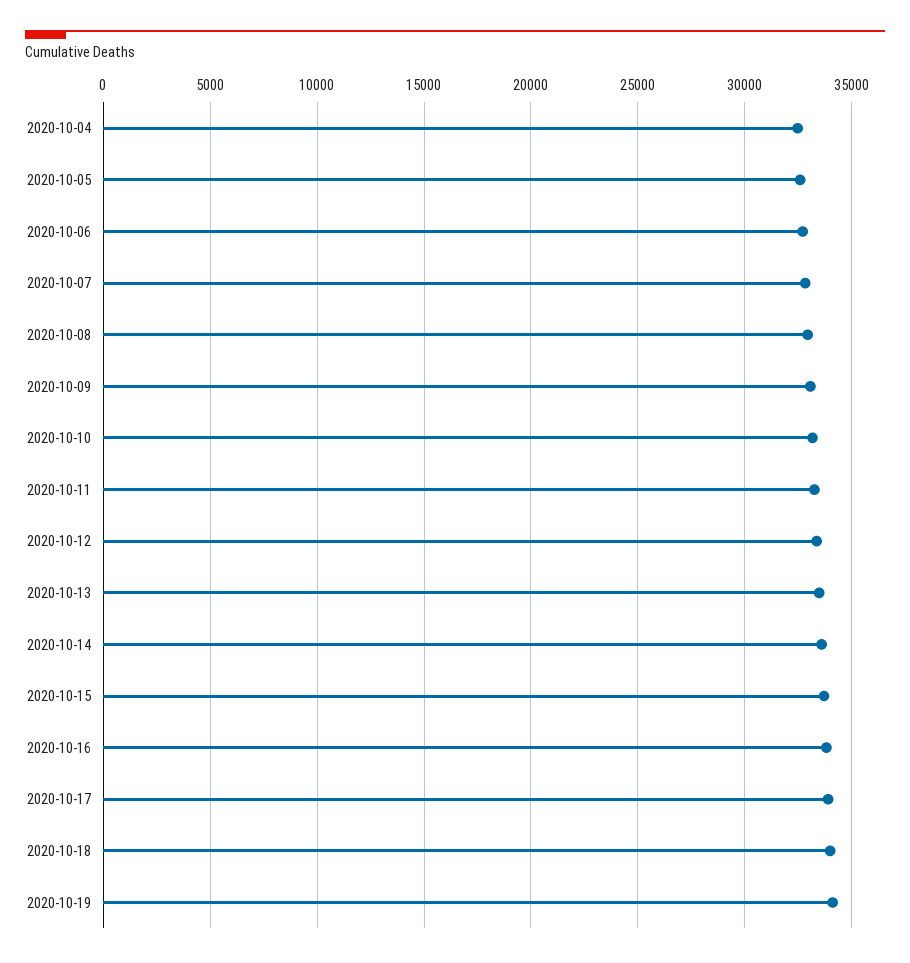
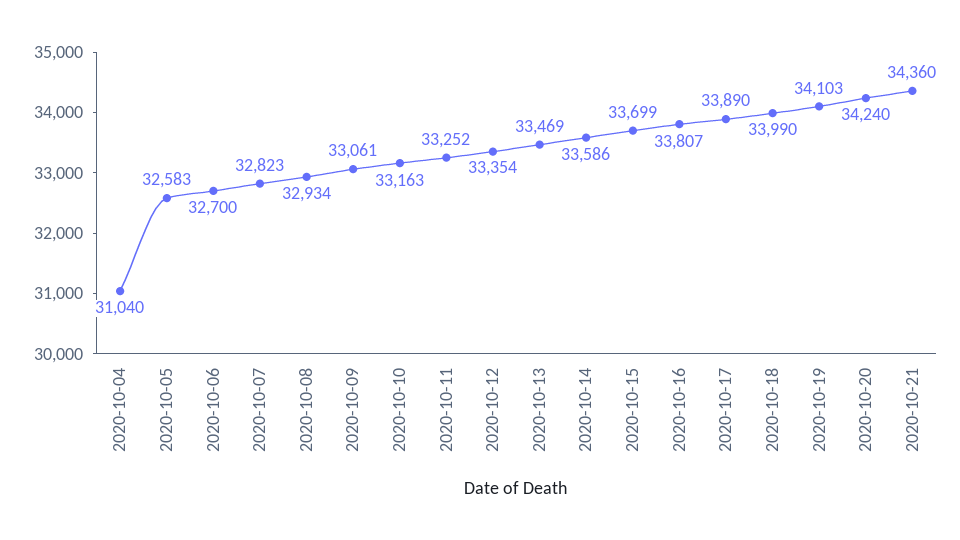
2020-10-04: 32500 -> 31040
2020-10-20: none -> 34240
2020-10-21: none -> 34360

